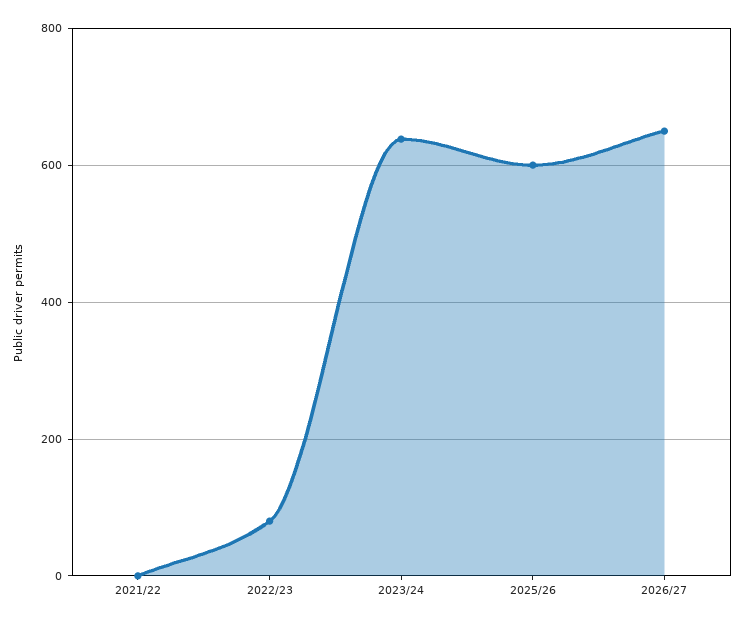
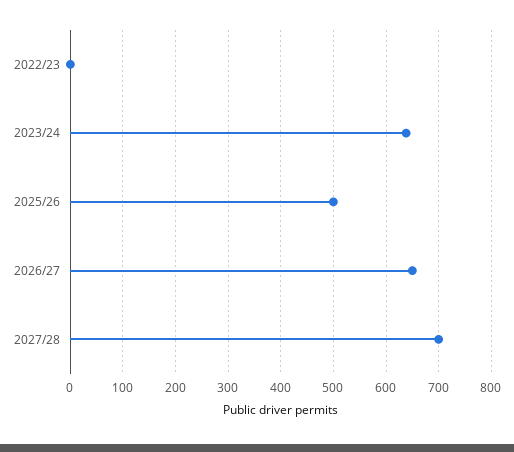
2021/22: 0 -> none
2022/23: 80 -> 0
2025/26: 600 -> 500
2027/28: none -> 700

